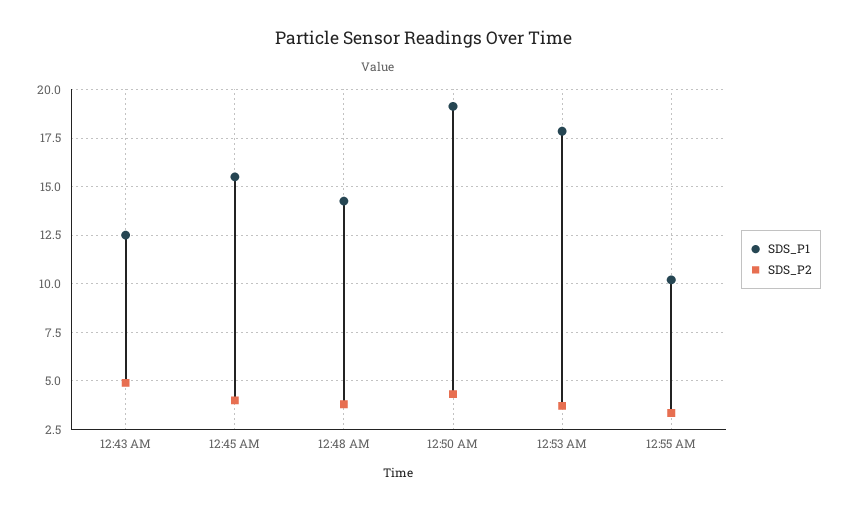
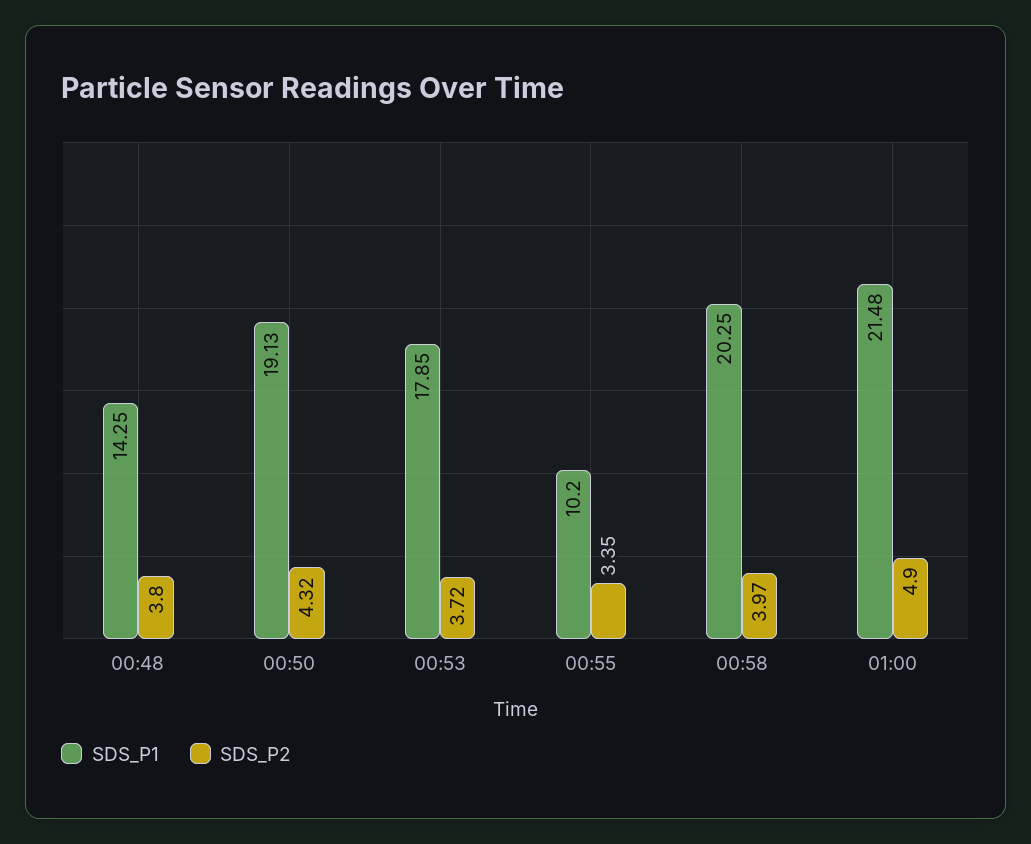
SDS_P1, 12:43 AM: 12.5 -> none
SDS_P2, 12:43 AM: 5 -> none
SDS_P1, 12:45 AM: 15.5 -> none
SDS_P2, 12:45 AM: 4 -> none
SDS_P1, 00:58: none -> 20.25
SDS_P2, 00:58: none -> 3.97
SDS_P1, 01:00: none -> 21.48
SDS_P2, 01:00: none -> 4.9

